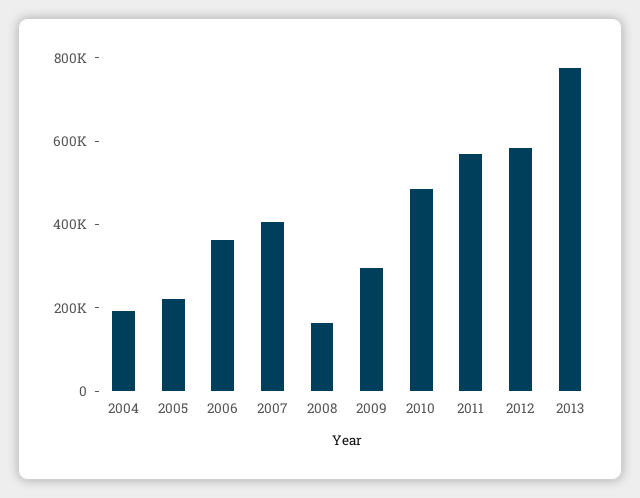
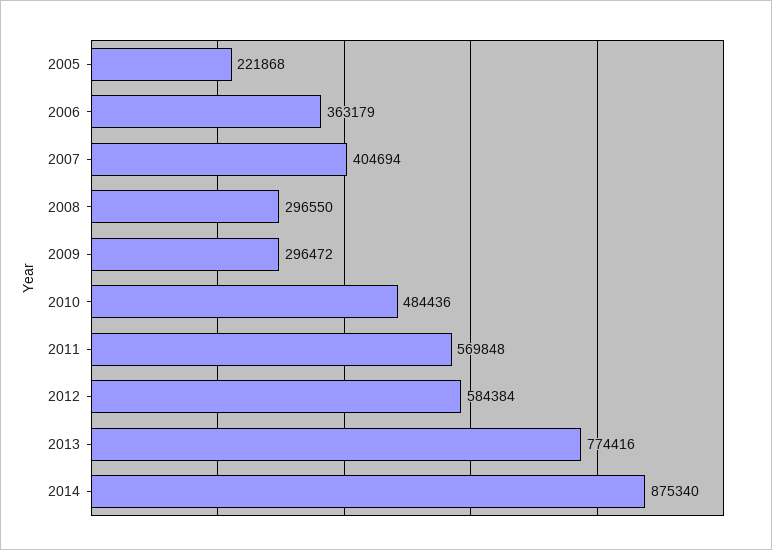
2004: 200000 -> none
2008: 150000 -> 296550
2014: none -> 875340

